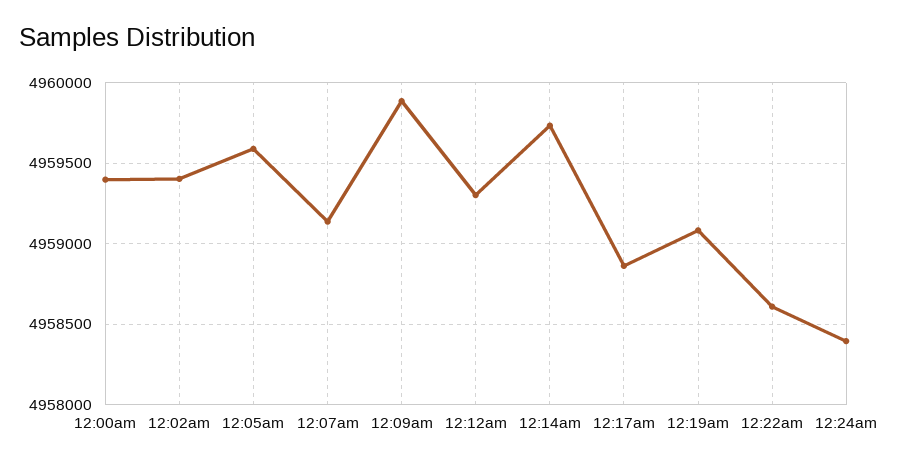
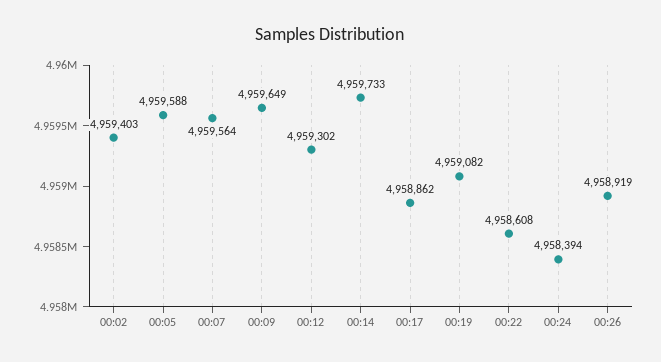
12:00am: 4959400 -> none
12:07am: 4959150 -> 4959564
12:09am: 4959900 -> 4959649
00:26: none -> 4958919

